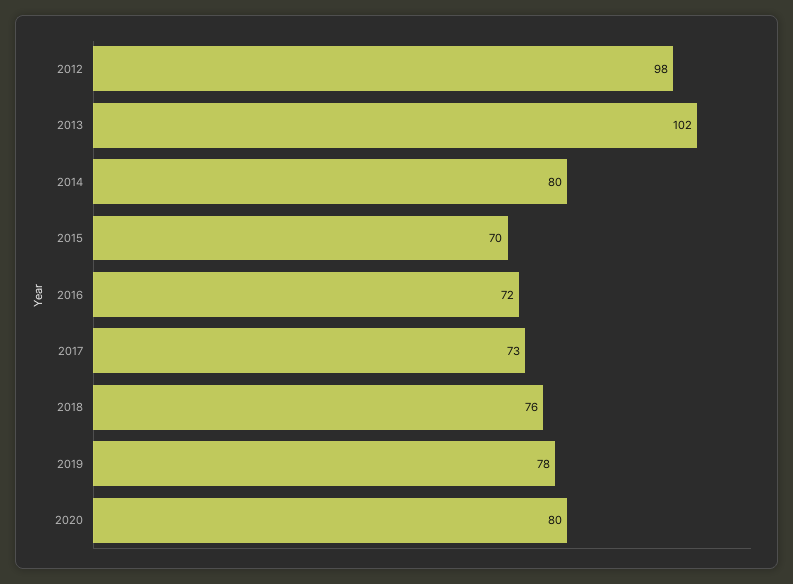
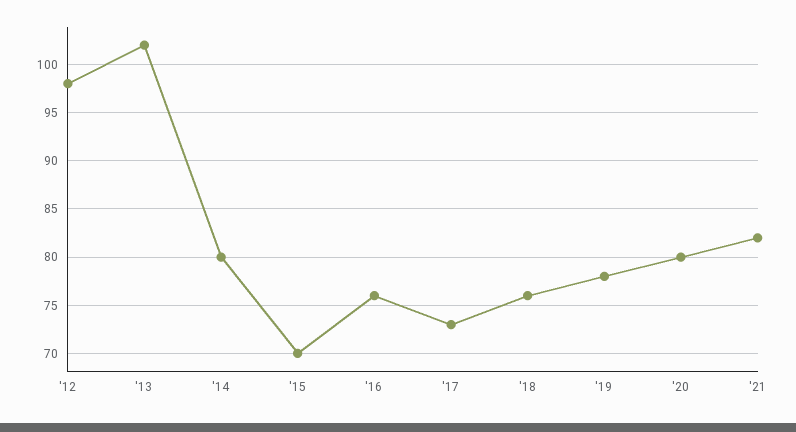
2016: 72 -> 76
'21: none -> 82

